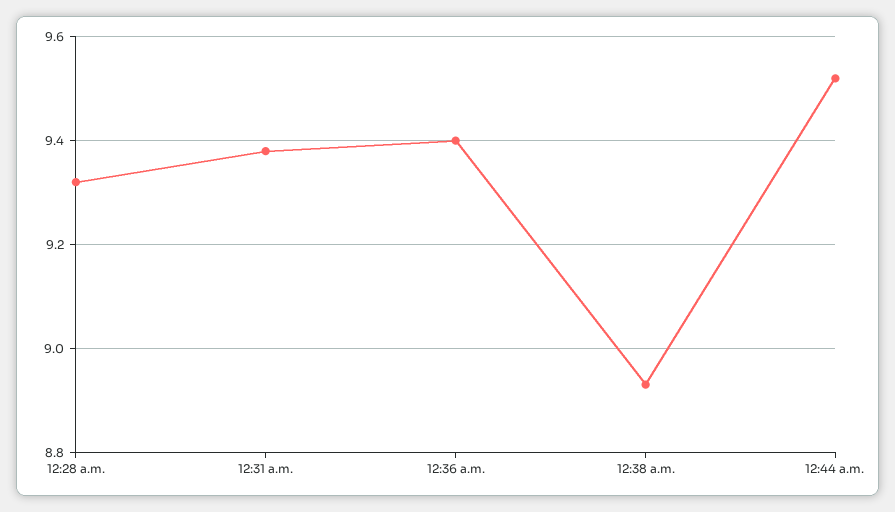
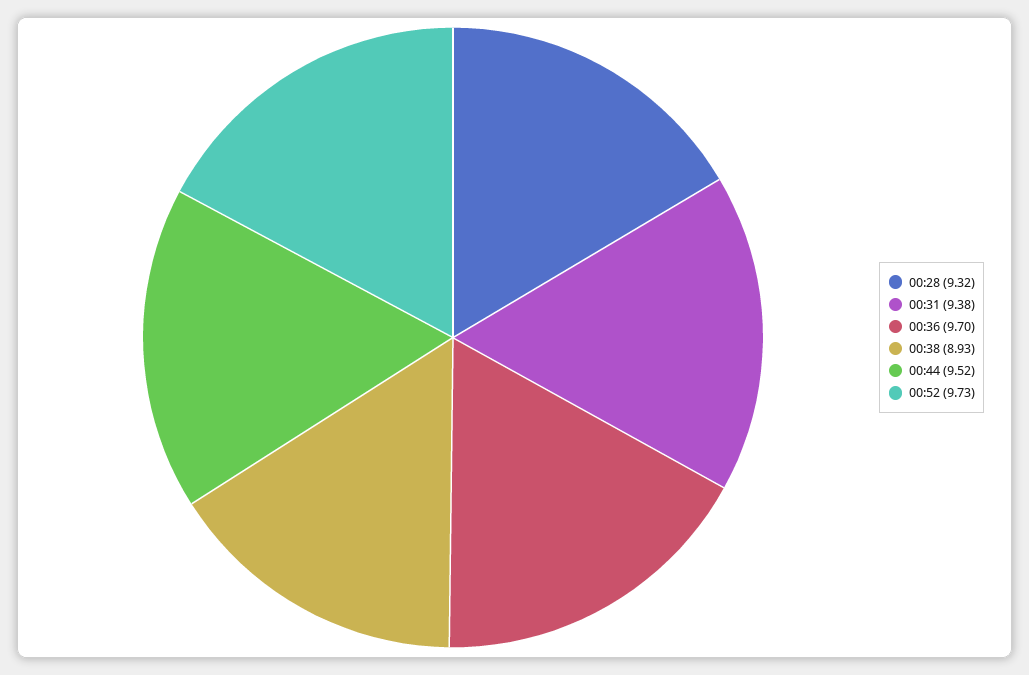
12:36 a.m.: 9.4 -> 9.7
00:52: none -> 9.73

